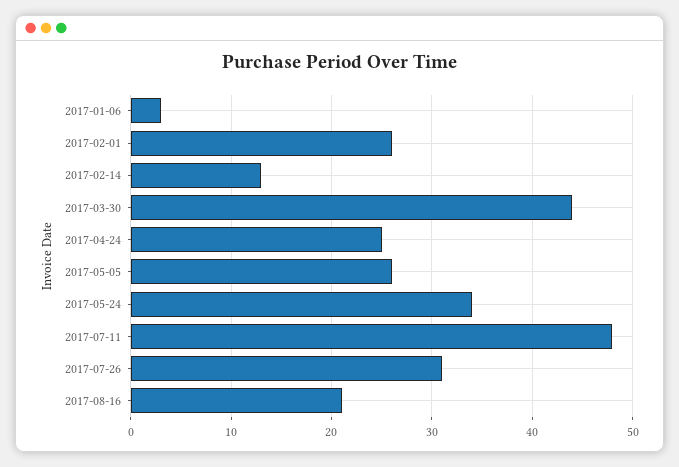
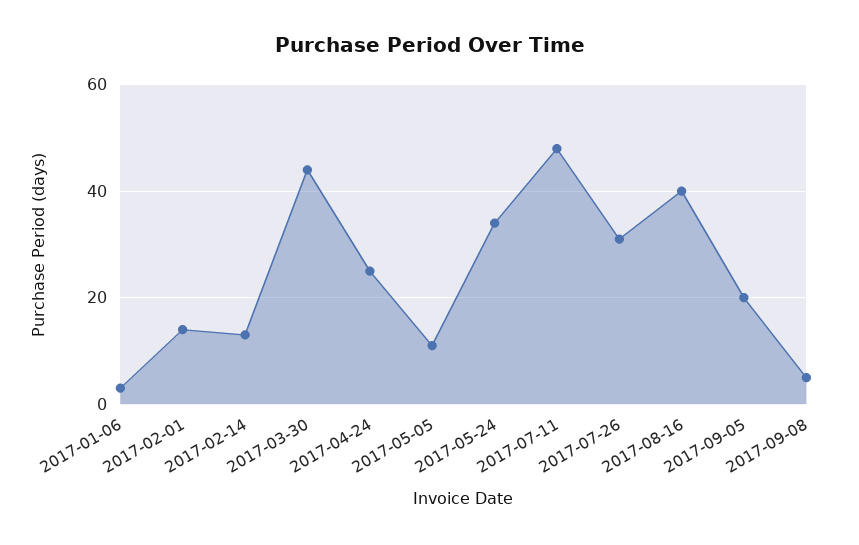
2017-02-01: 26 -> 15
2017-05-05: 26 -> 10
2017-08-16: 21 -> 40
2017-09-05: none -> 20
2017-09-08: none -> 5

